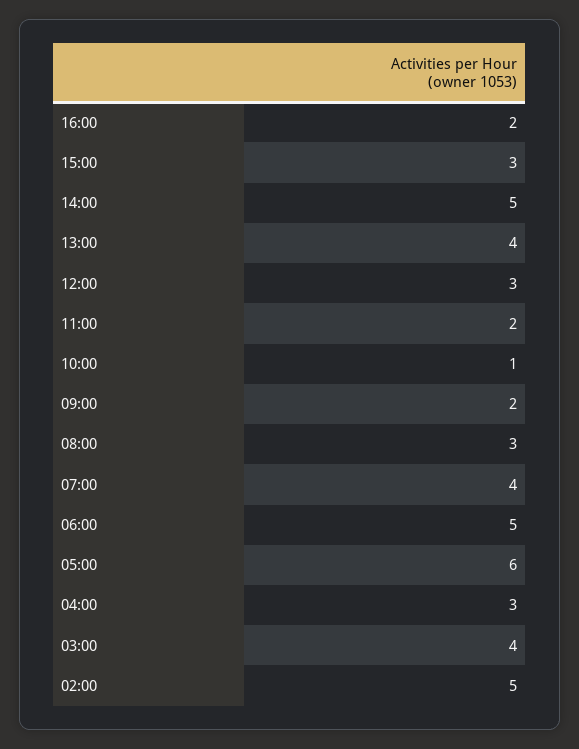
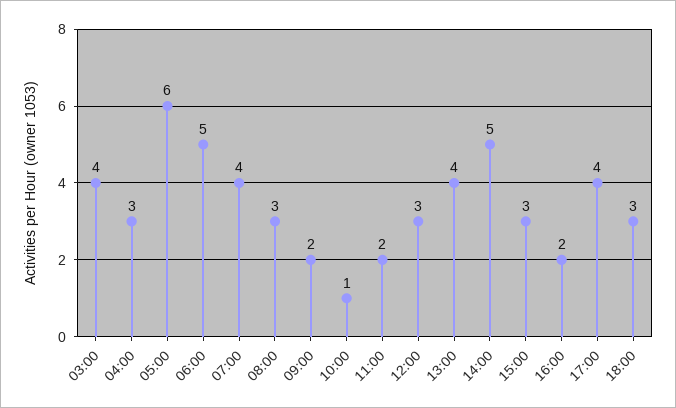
02:00: 5 -> none
17:00: none -> 4
18:00: none -> 3

